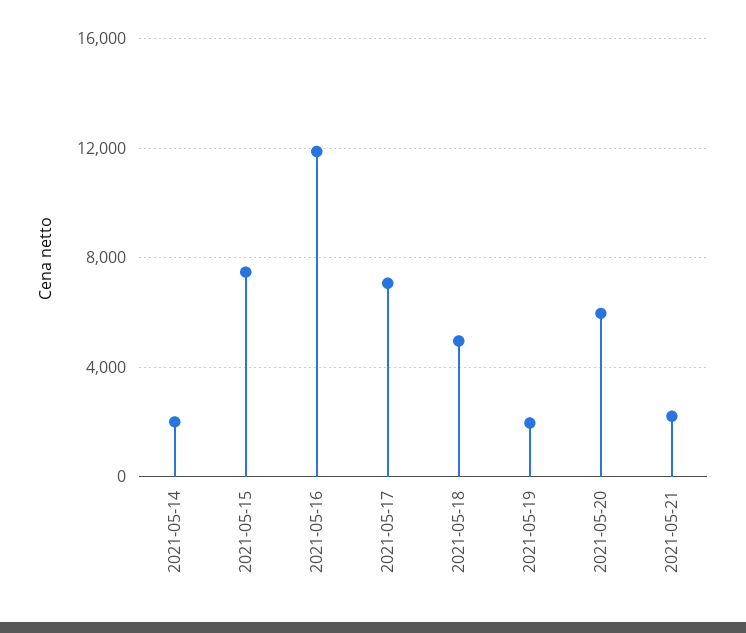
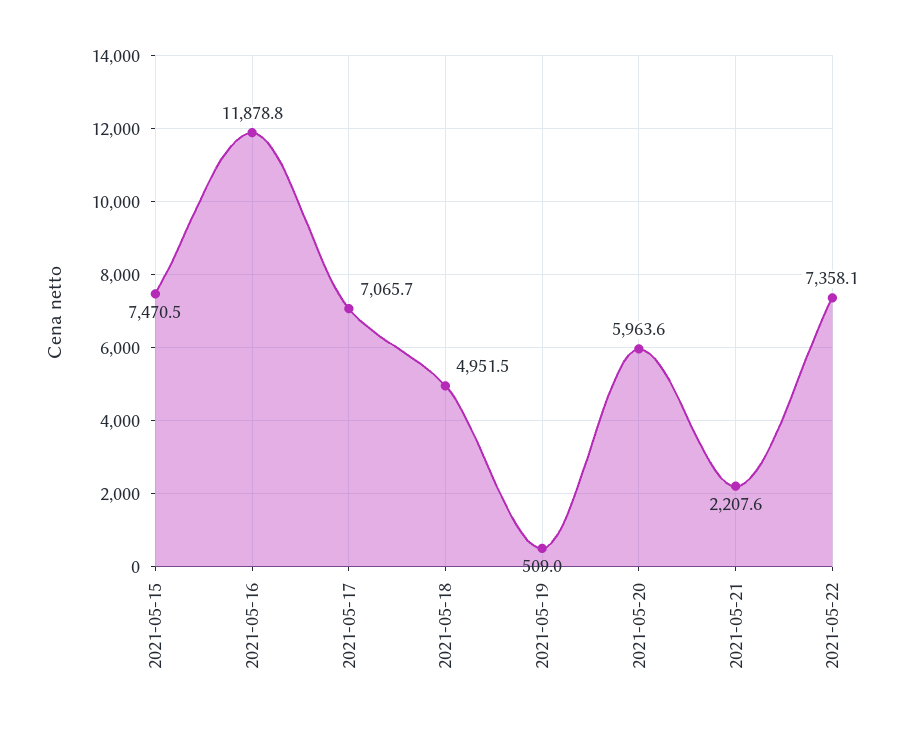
2021-05-14: 2000 -> none
2021-05-19: 2000 -> 509
2021-05-22: none -> 7358.1

